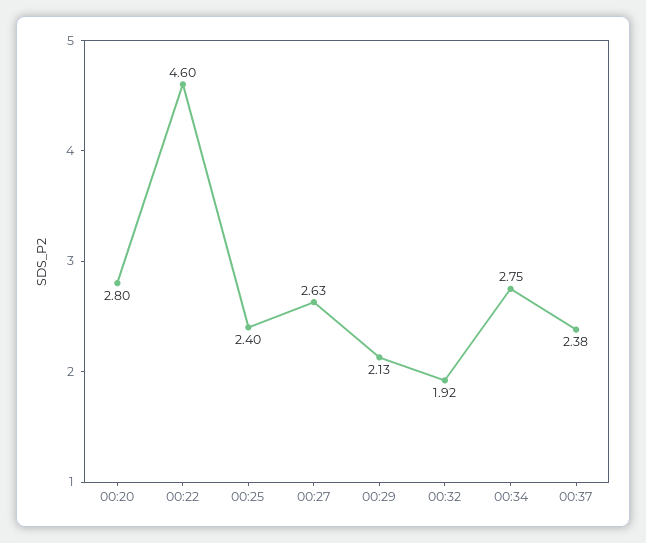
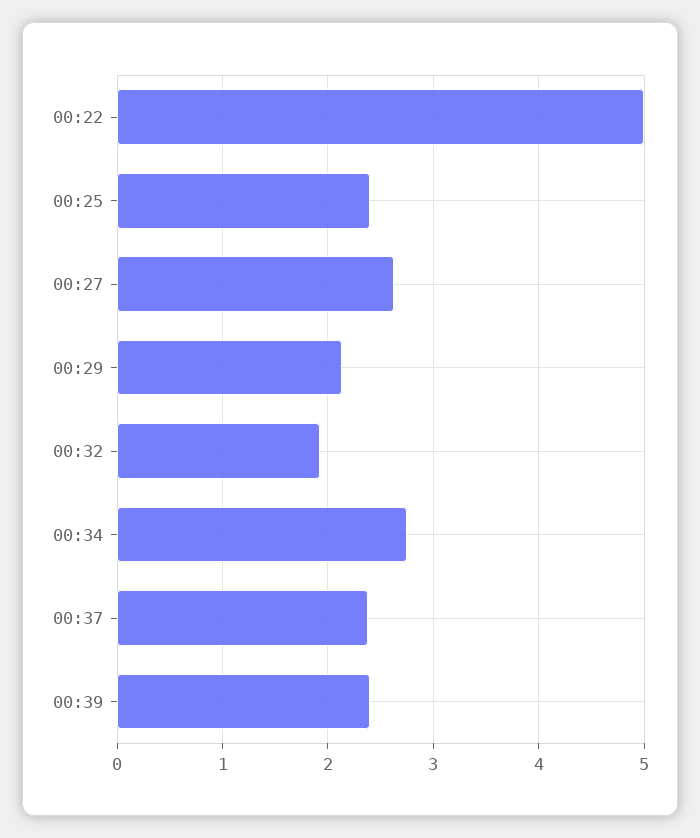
00:20: 2.8 -> none
00:22: 4.6 -> 5
00:39: none -> 2.4

